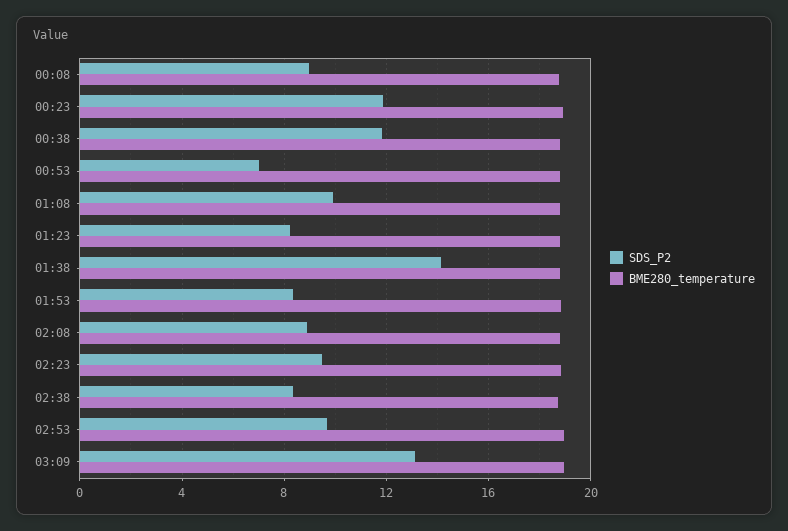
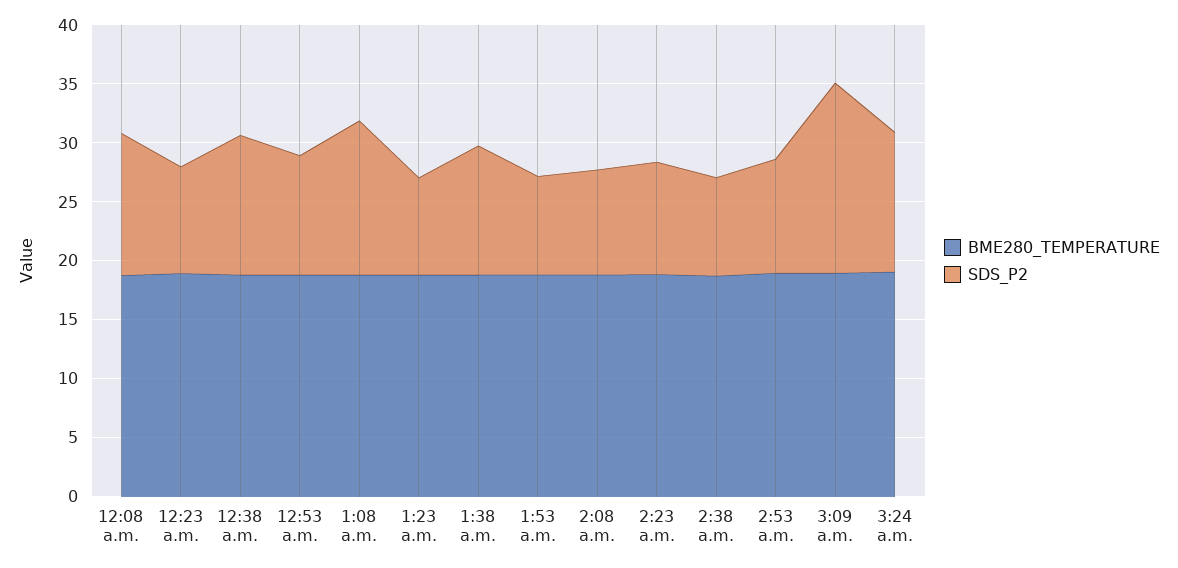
SDS_P2, 00:08: 9 -> 12
SDS_P2, 00:23: 12 -> 9
SDS_P2, 00:53: 7 -> 10
SDS_P2, 01:08: 10 -> 13
SDS_P2, 01:38: 14 -> 11
SDS_P2, 03:09: 13 -> 16
BME280_temperature, 3:24 a.m.: none -> 19
SDS_P2, 3:24 a.m.: none -> 12

